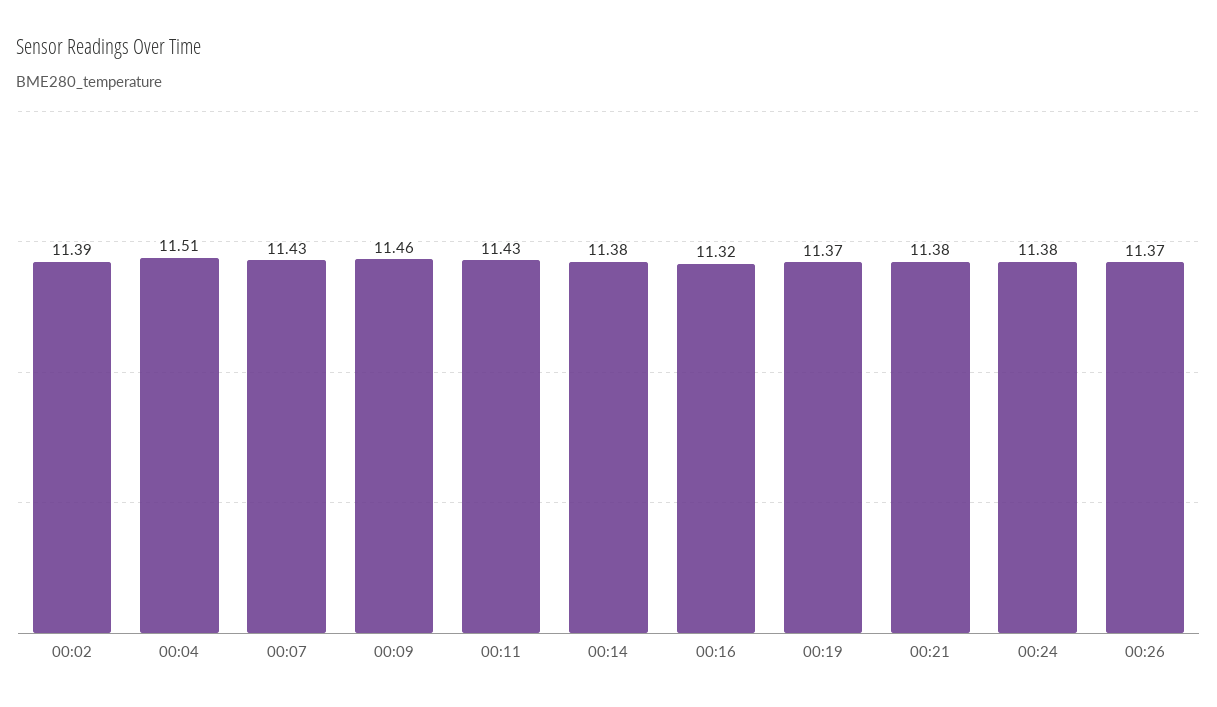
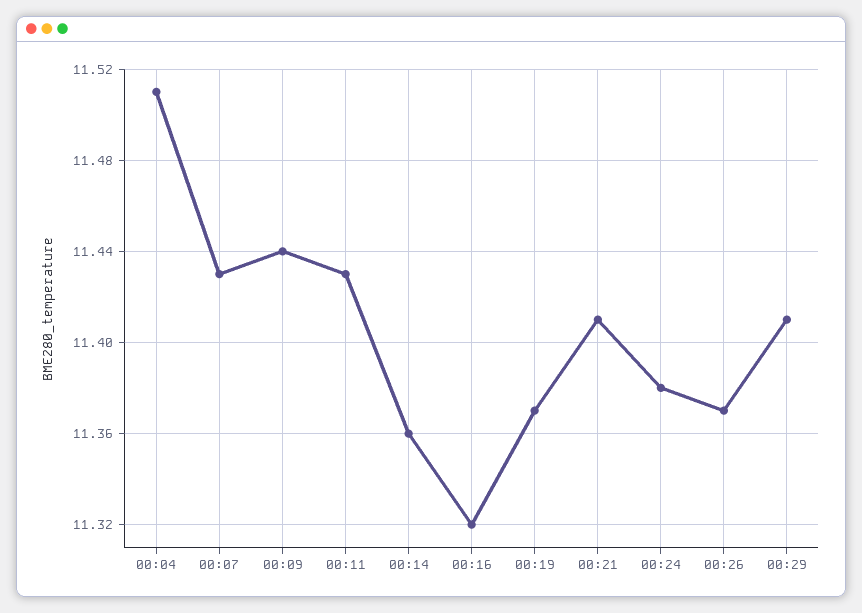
00:02: 11.39 -> none
00:09: 11.46 -> 11.44
00:14: 11.38 -> 11.36
00:21: 11.38 -> 11.41
00:29: none -> 11.41

